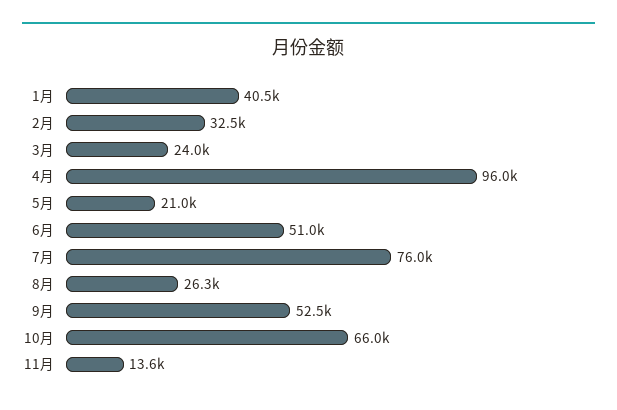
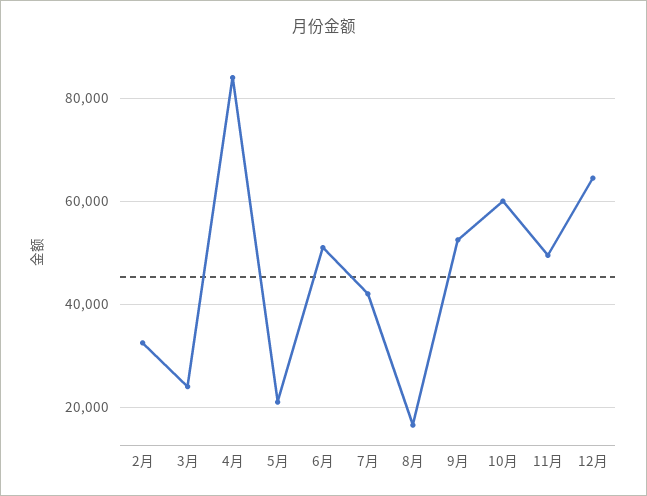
1月: 40500 -> none
4月: 96000 -> 84000
7月: 76000 -> 42000
8月: 26300 -> 16000
10月: 66000 -> 60000
11月: 13600 -> 50000
12月: none -> 64000

